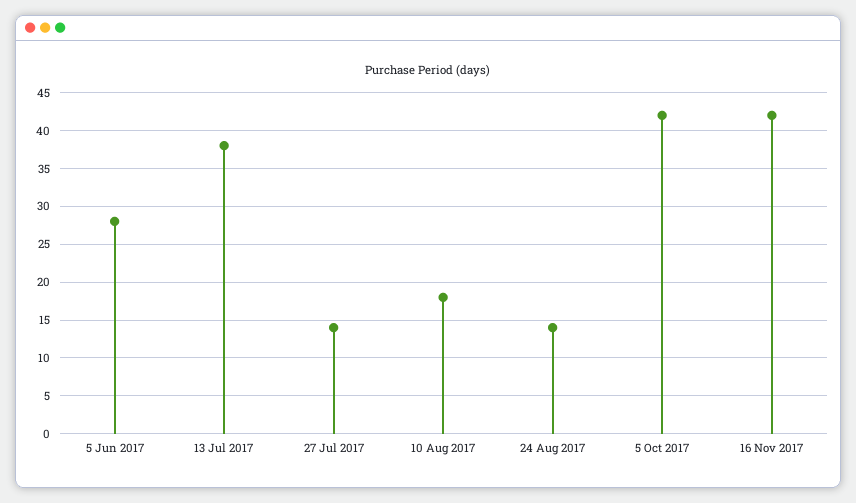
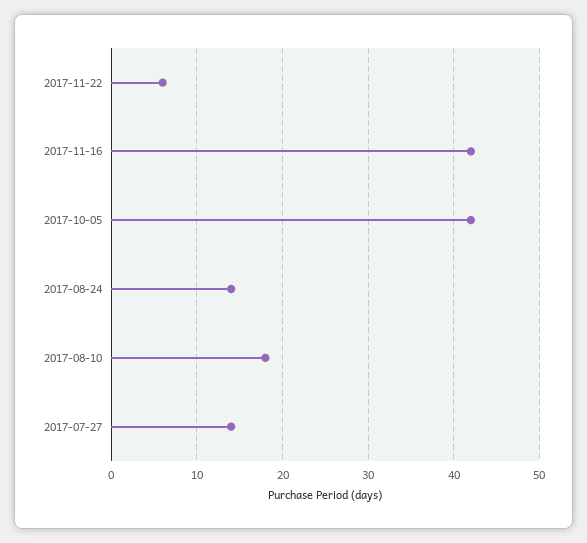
5 Jun 2017: 28 -> none
13 Jul 2017: 38 -> none
2017-11-22: none -> 6

